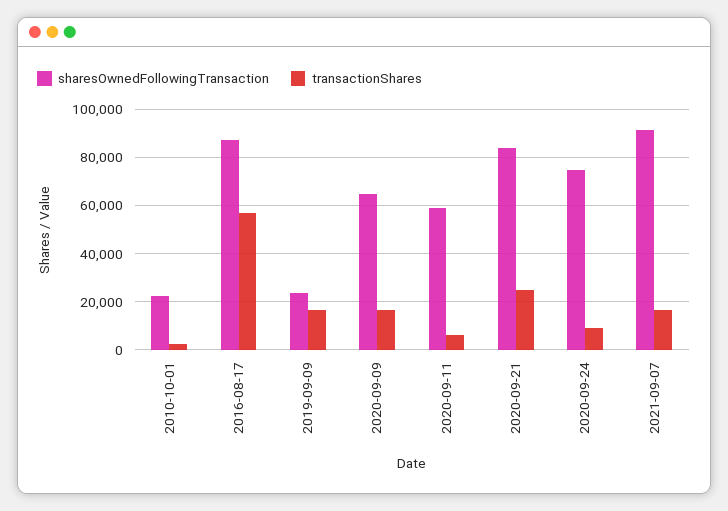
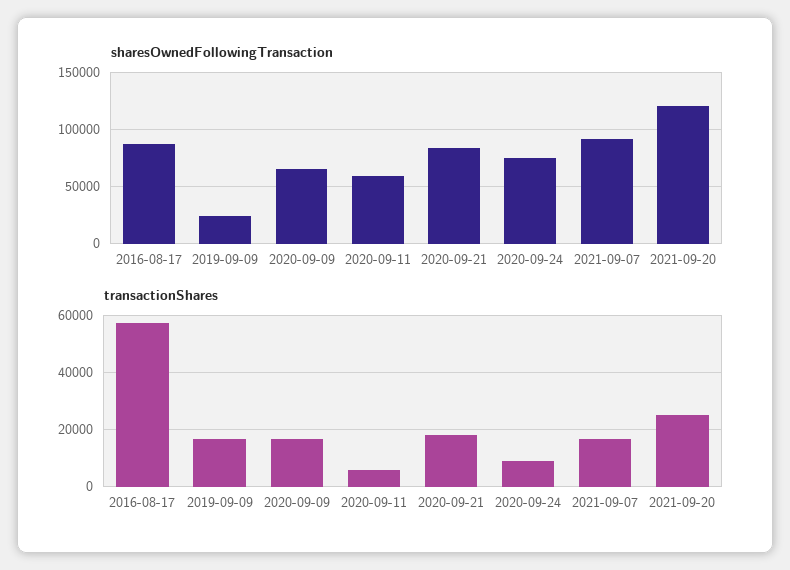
sharesOwnedFollowingTransaction, 2010-10-01: 22500 -> none
transactionShares, 2010-10-01: 2500 -> none
transactionShares, 2020-09-21: 25000 -> 17500
sharesOwnedFollowingTransaction, 2021-09-20: none -> 120000
transactionShares, 2021-09-20: none -> 25000

